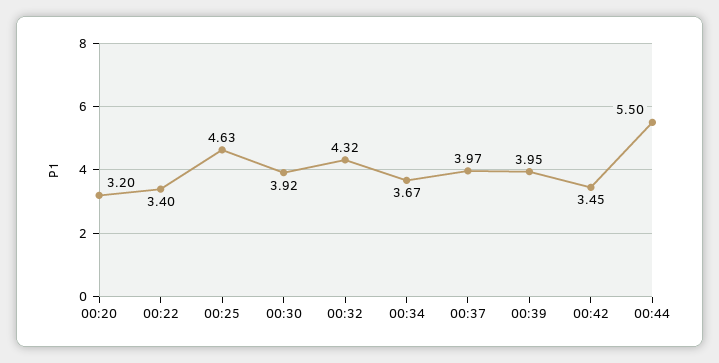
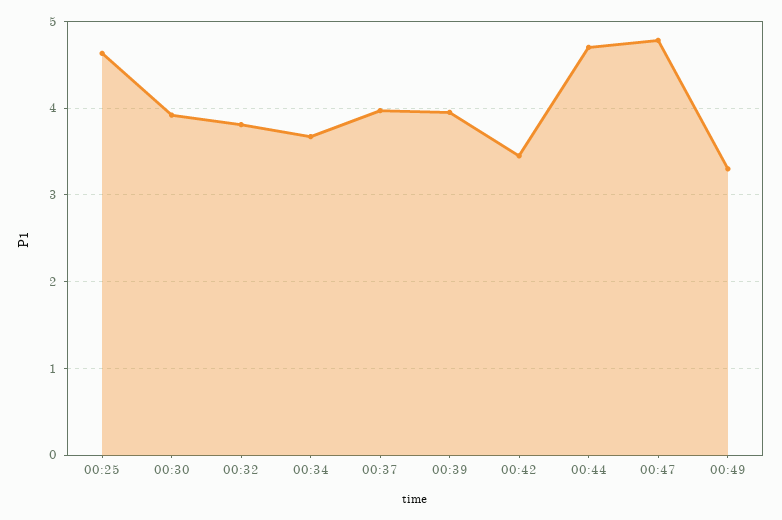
00:20: 3.2 -> none
00:22: 3.4 -> none
00:32: 4.32 -> 3.8
00:44: 5.5 -> 4.7
00:47: none -> 4.8
00:49: none -> 3.3

